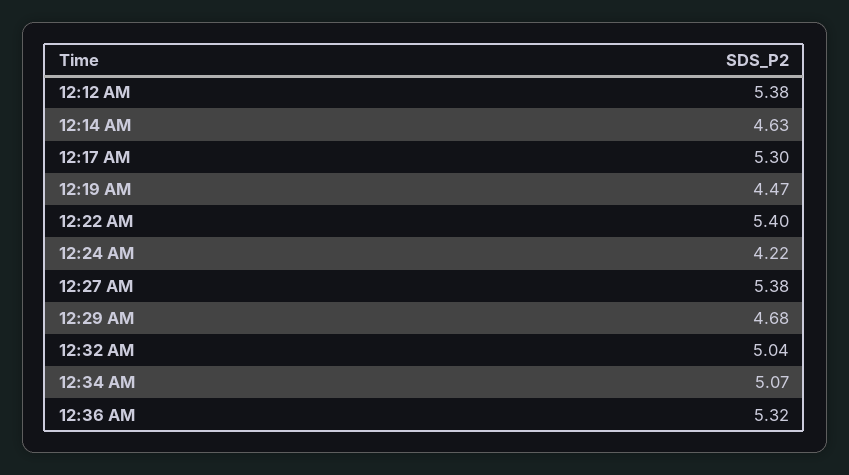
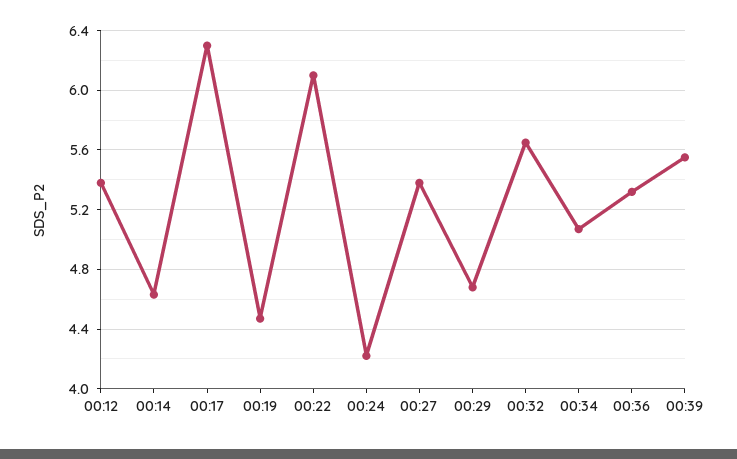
12:17 AM: 5.3 -> 6.3
12:22 AM: 5.4 -> 6.1
12:32 AM: 5.04 -> 5.65
00:39: none -> 5.55

